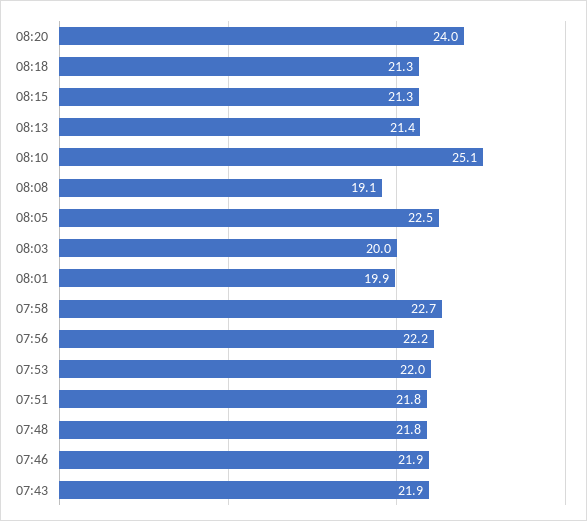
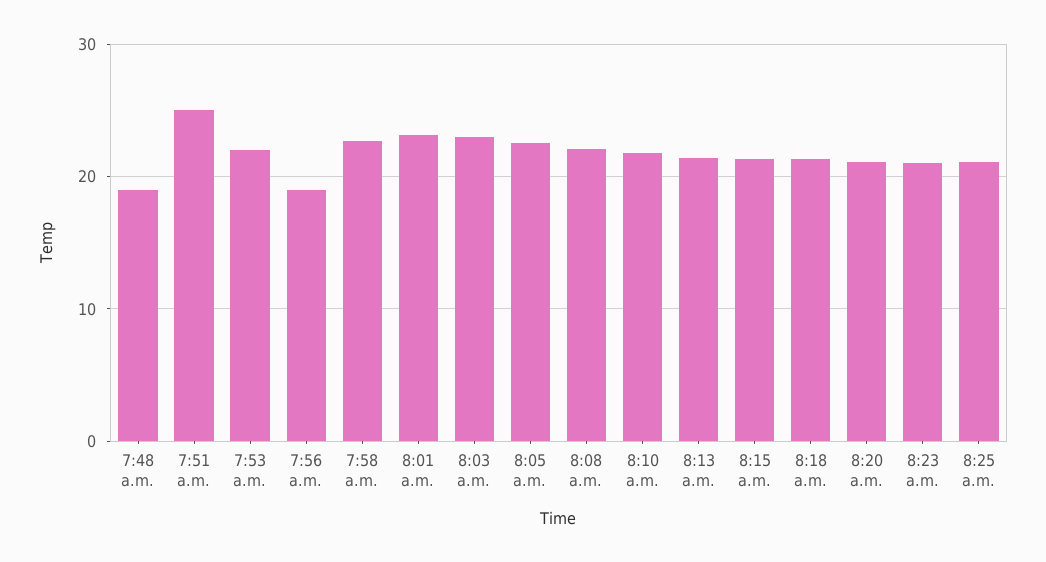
08:20: 24 -> 21
08:10: 25.1 -> 22
08:08: 19.1 -> 22
08:03: 20 -> 23
08:01: 19.9 -> 23
07:56: 22.2 -> 19
07:51: 21.8 -> 25
07:48: 21.8 -> 19
07:46: 21.9 -> none
07:43: 21.9 -> none
8:23 a.m.: none -> 21
8:25 a.m.: none -> 21

